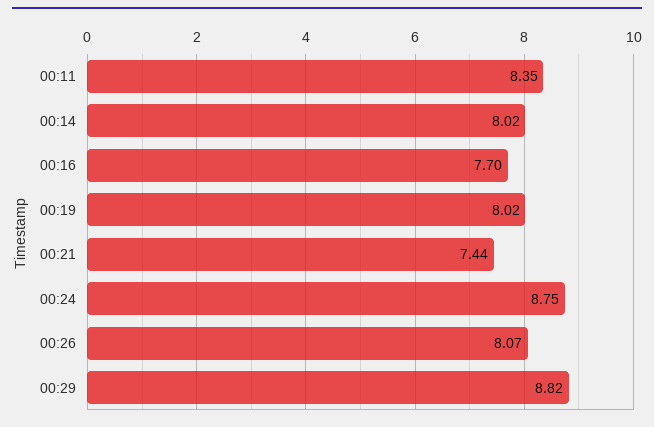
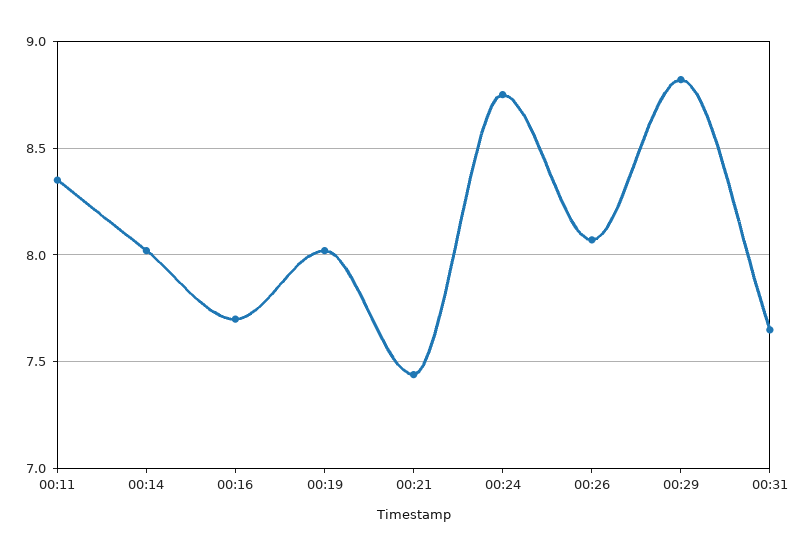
00:31: none -> 7.65

